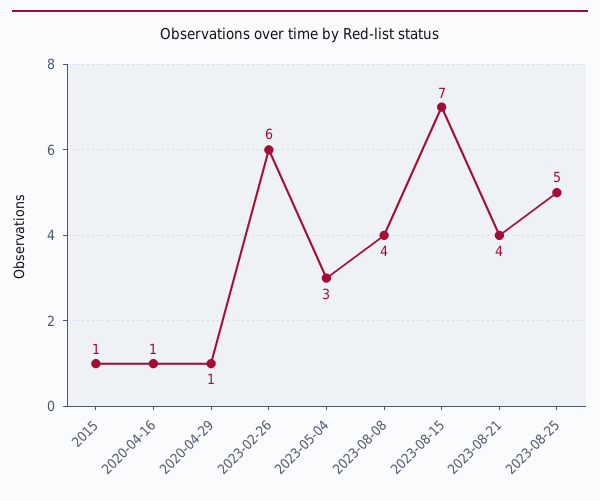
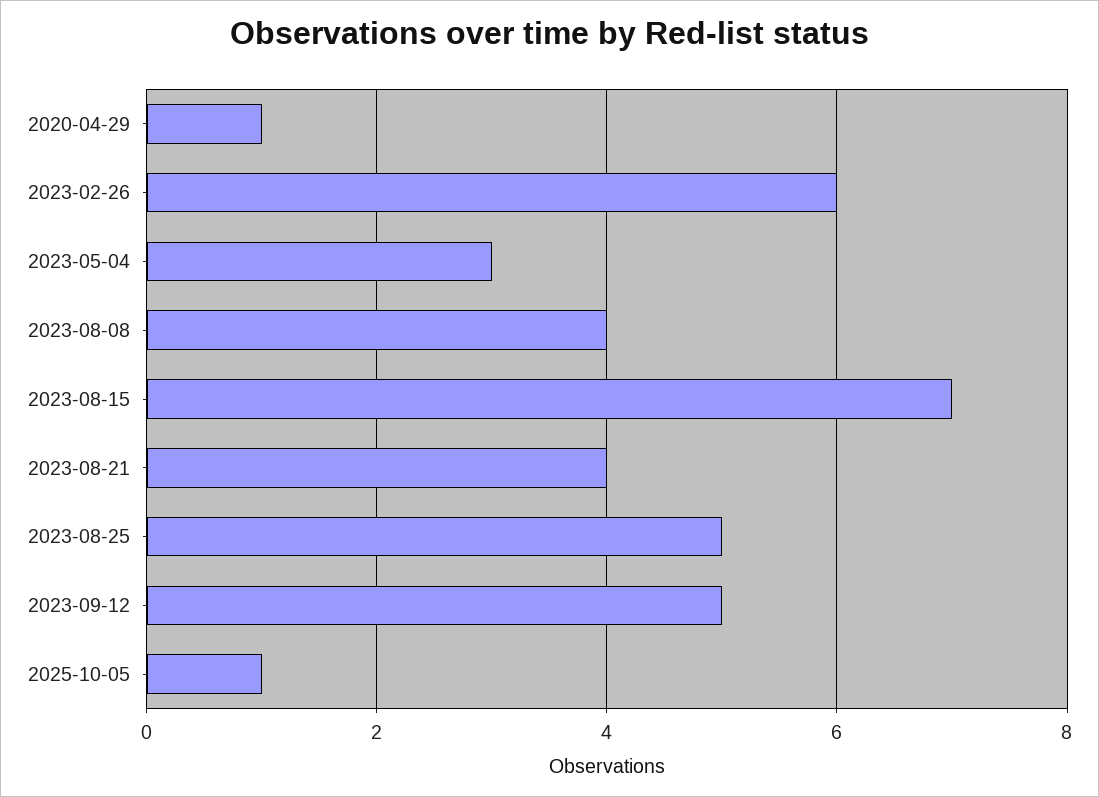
2015: 1 -> none
2020-04-16: 1 -> none
2023-09-12: none -> 5
2025-10-05: none -> 1

